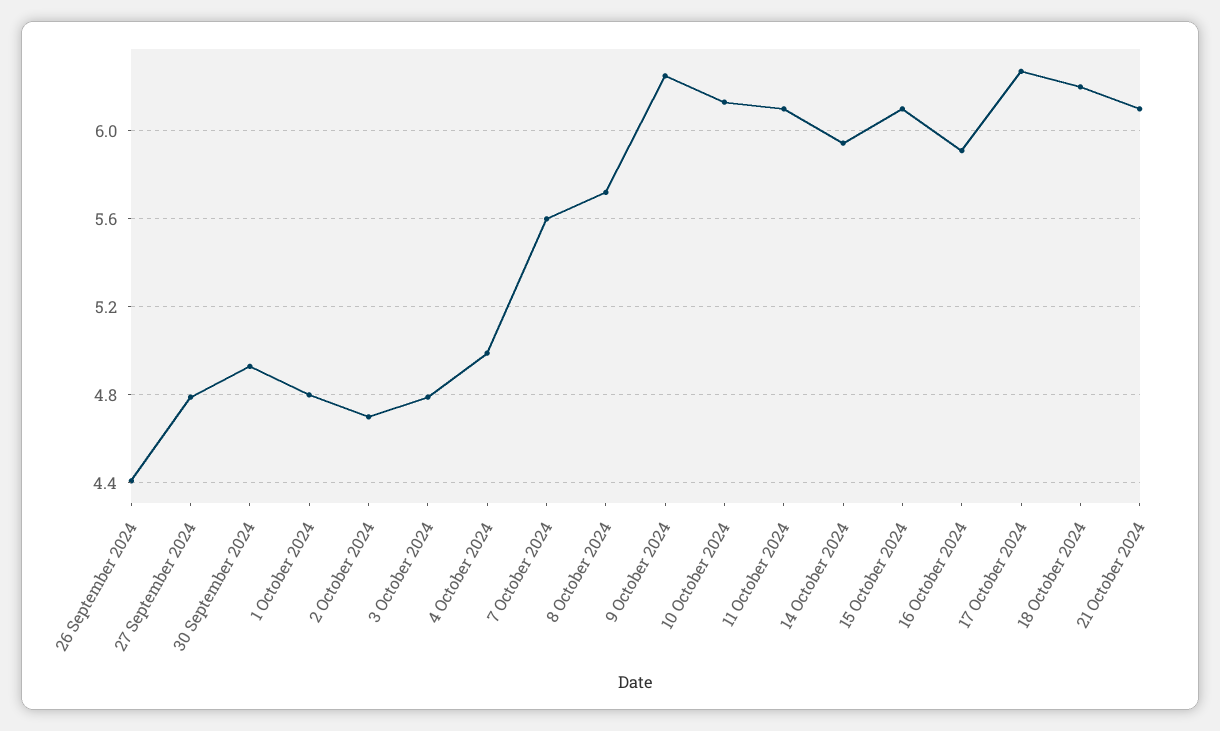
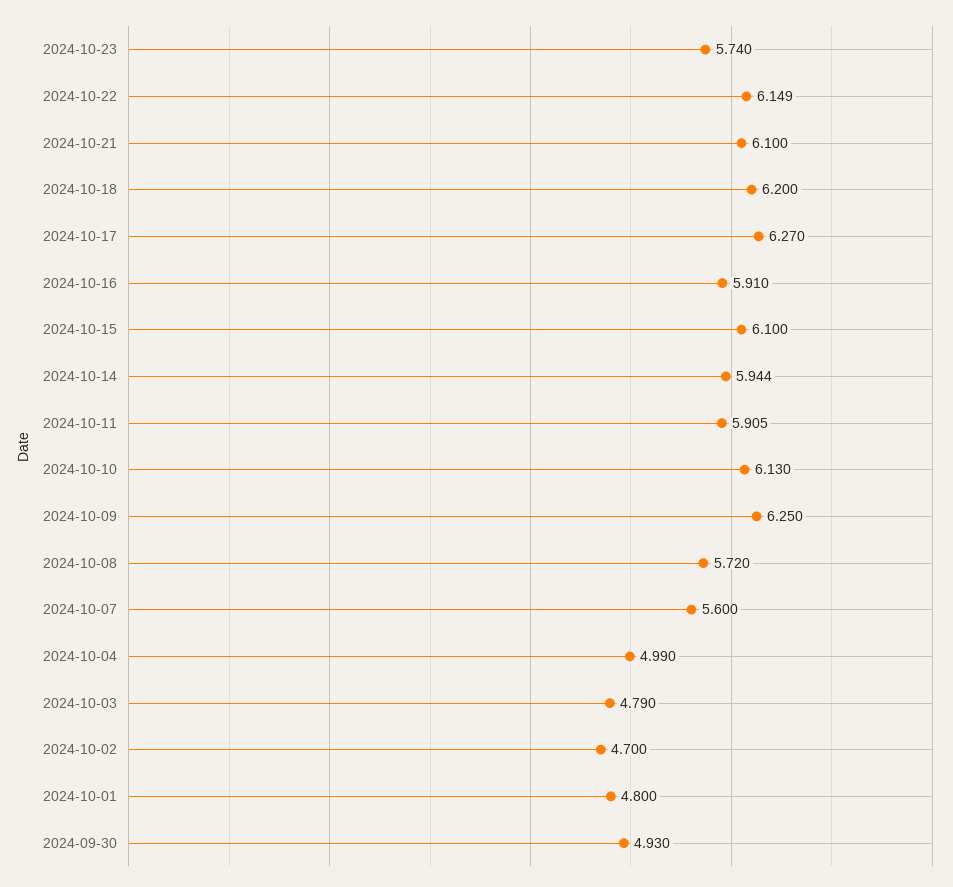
26 September 2024: 4.4 -> none
27 September 2024: 4.8 -> none
11 October 2024: 6.1 -> 5.905
2024-10-23: none -> 5.74
2024-10-22: none -> 6.149

